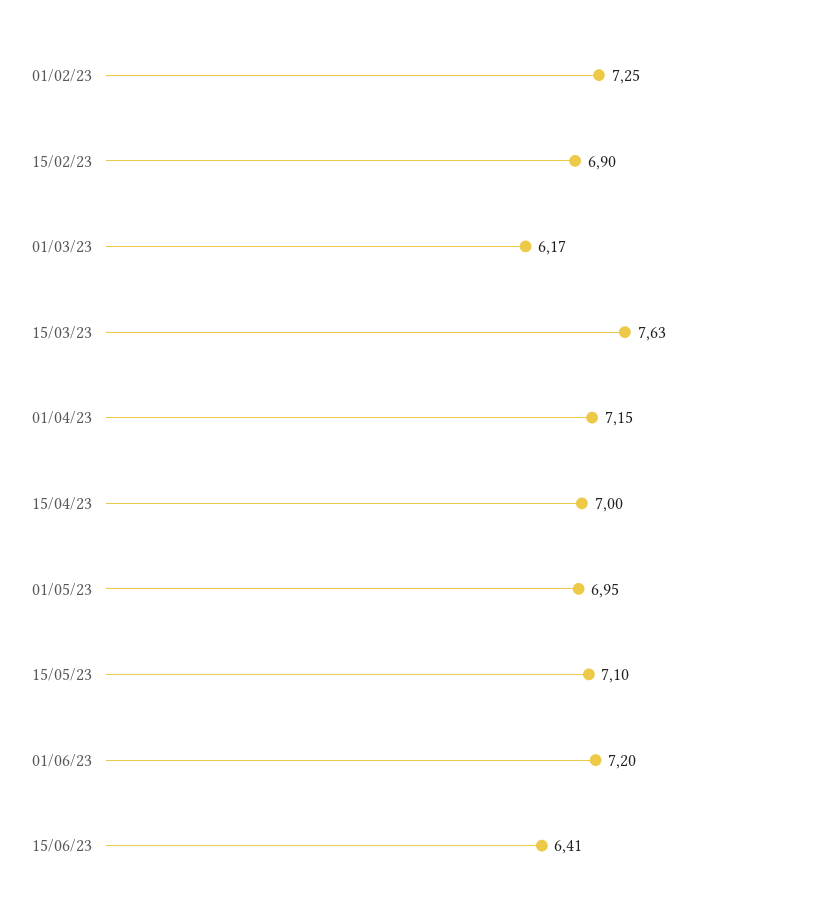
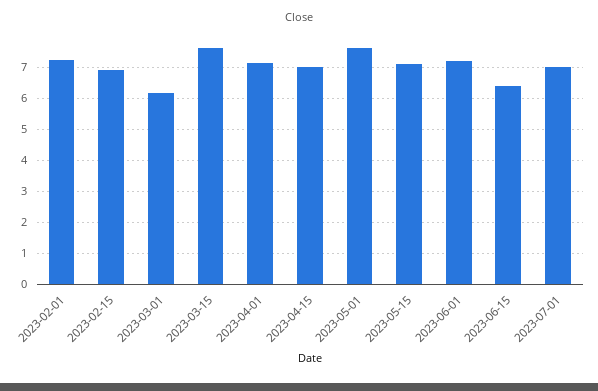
01/05/23: 6.95 -> 7.6
2023-07-01: none -> 7

